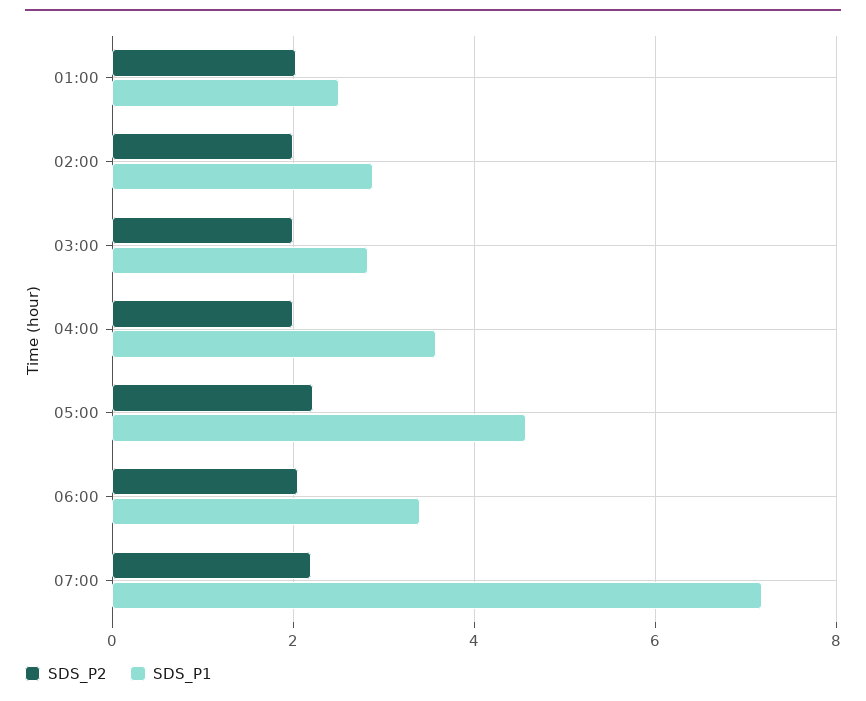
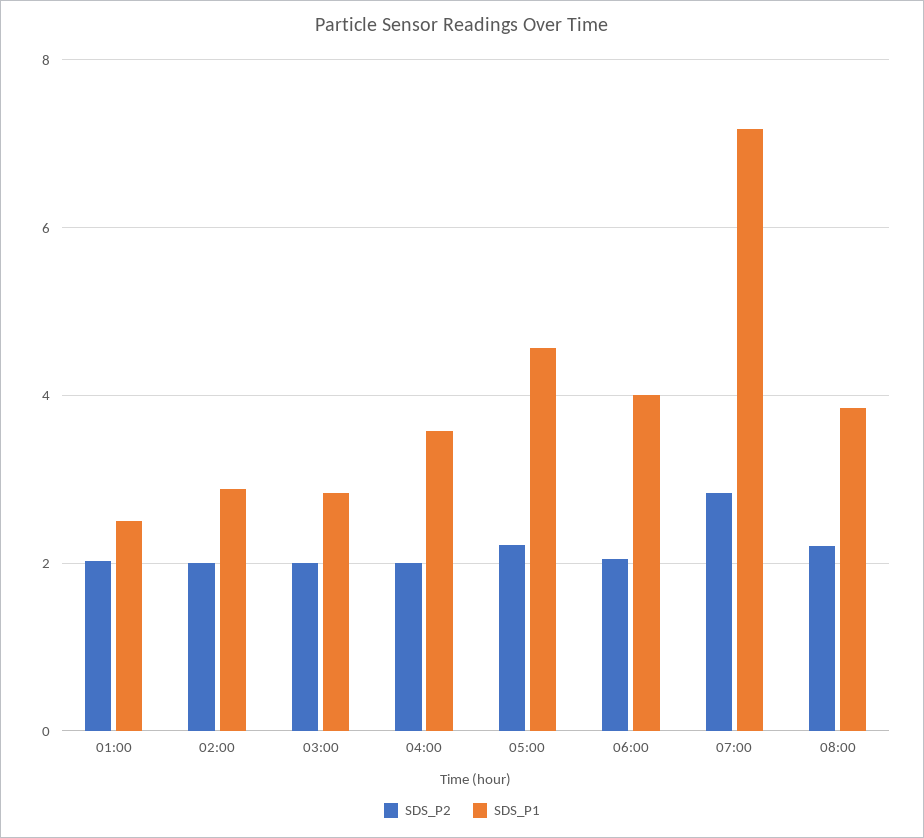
SDS_P1, 06:00: 3.4 -> 4
SDS_P2, 07:00: 2.2 -> 2.8
SDS_P2, 08:00: none -> 2.2
SDS_P1, 08:00: none -> 3.8

